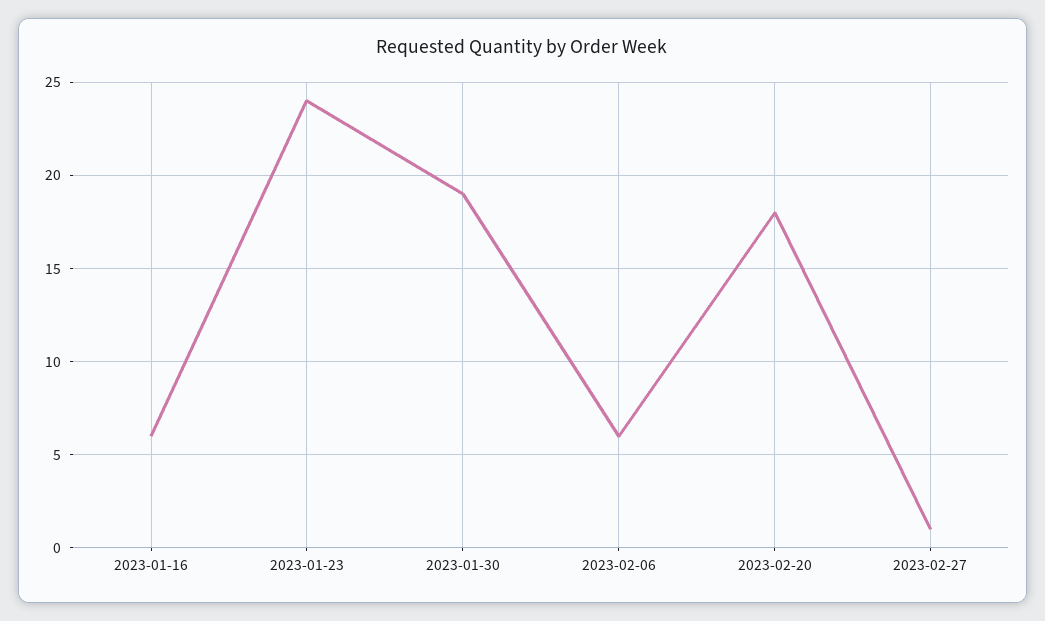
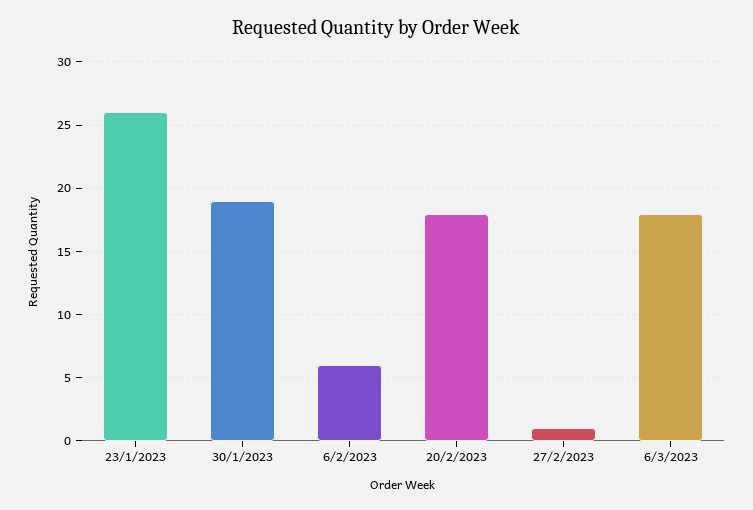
2023-01-16: 6 -> none
2023-01-23: 24 -> 26
6/3/2023: none -> 18

